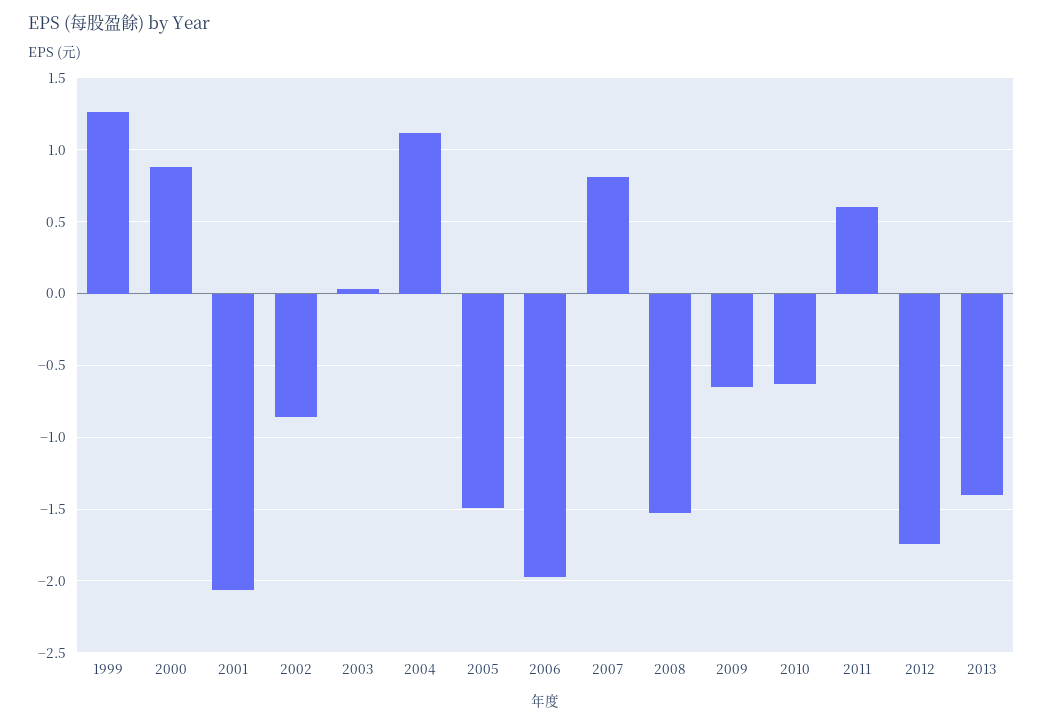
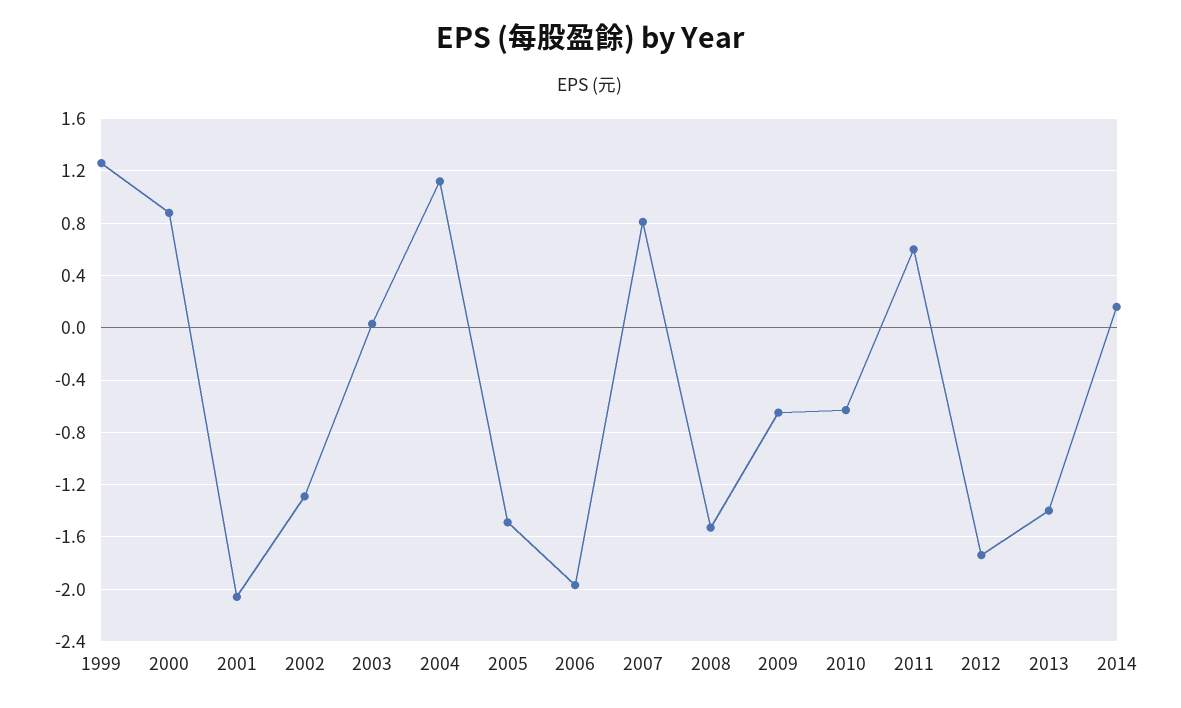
2002: -0.85 -> -1.3
2014: none -> 0.15

